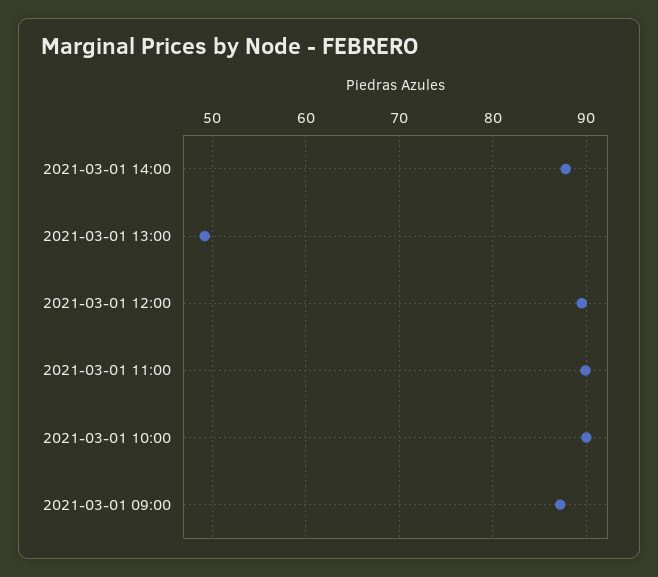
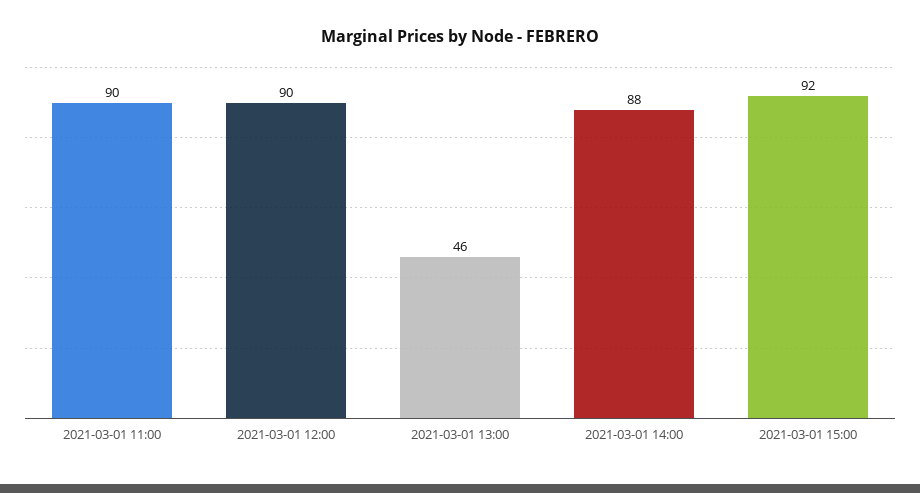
2021-03-01 13:00: 49 -> 46
2021-03-01 10:00: 90 -> none
2021-03-01 09:00: 87 -> none
2021-03-01 15:00: none -> 92

